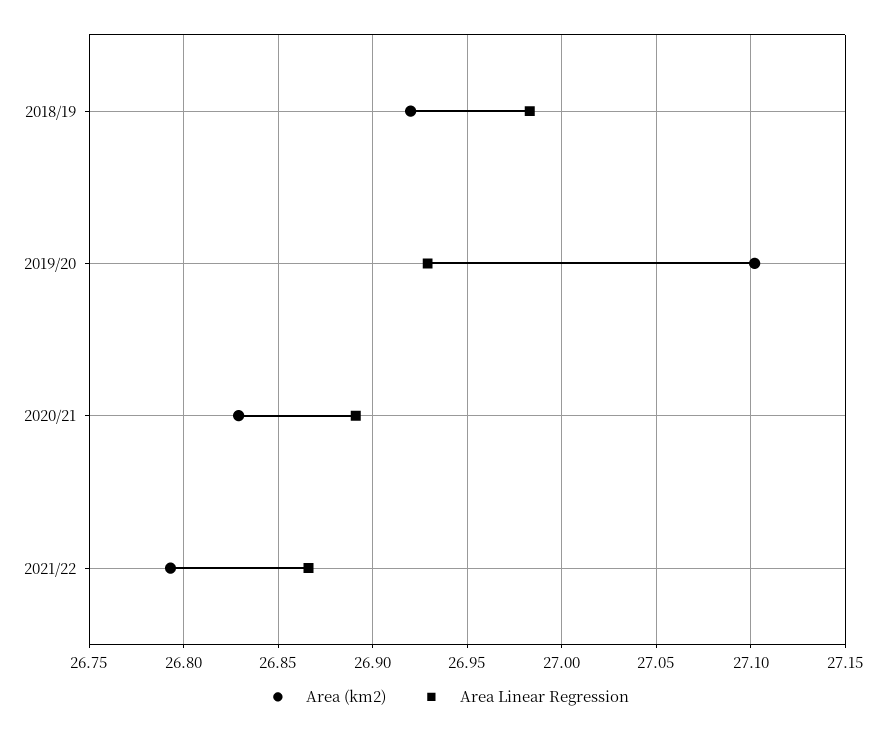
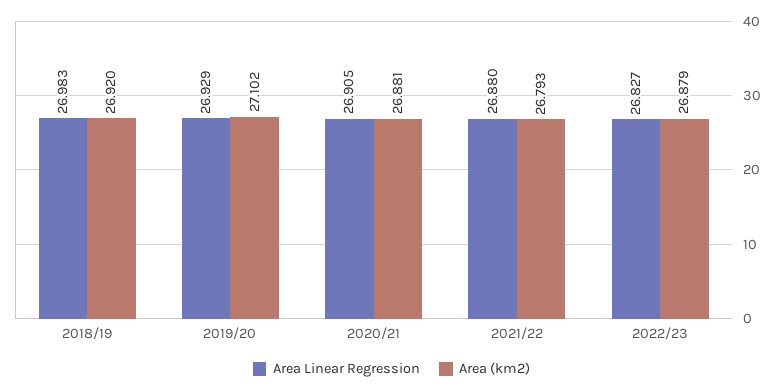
Area (km2), 2020/21: 26.83 -> 26.881
Area Linear Regression, 2020/21: 26.89 -> 26.905
Area Linear Regression, 2021/22: 26.865 -> 26.88
Area Linear Regression, 2022/23: none -> 26.827
Area (km2), 2022/23: none -> 26.879

